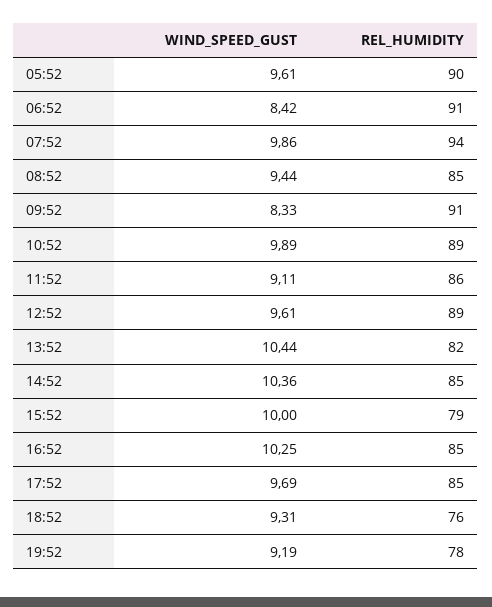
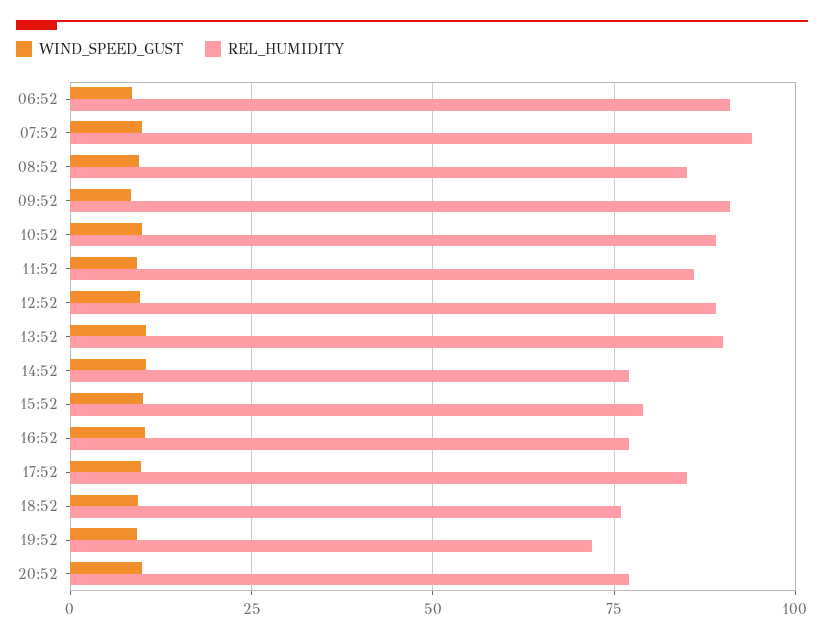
WIND_SPEED_GUST, 05:52: 9.61 -> none
REL_HUMIDITY, 05:52: 90 -> none
REL_HUMIDITY, 13:52: 82 -> 90
REL_HUMIDITY, 14:52: 85 -> 77.5
REL_HUMIDITY, 16:52: 85 -> 77.5
REL_HUMIDITY, 19:52: 78 -> 72.5
WIND_SPEED_GUST, 20:52: none -> 10
REL_HUMIDITY, 20:52: none -> 77.5

